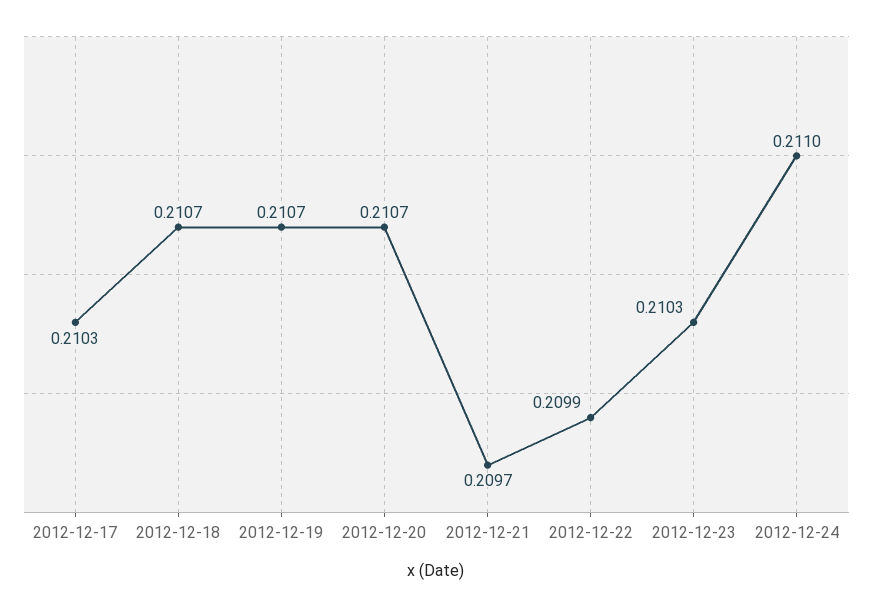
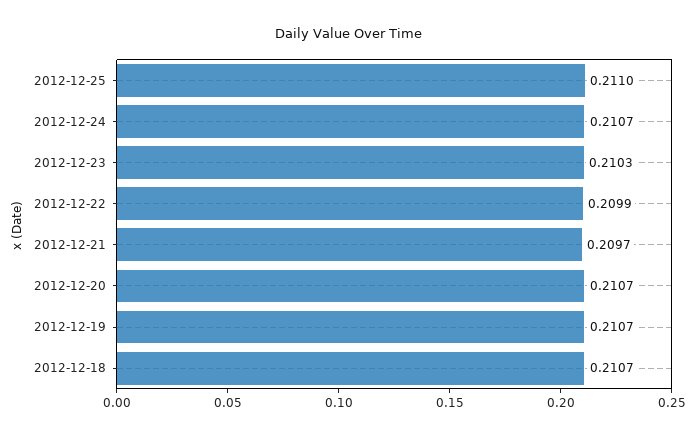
2012-12-17: 0.2103 -> none
2012-12-24: 0.211 -> 0.2107
2012-12-25: none -> 0.211

